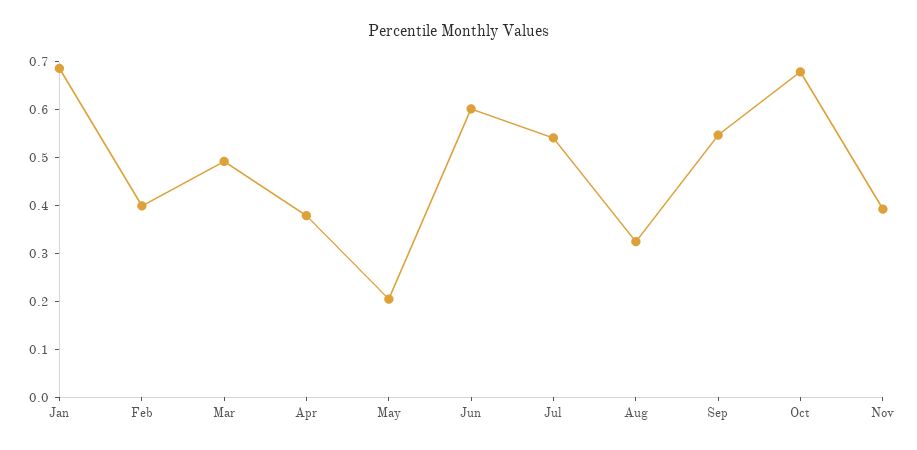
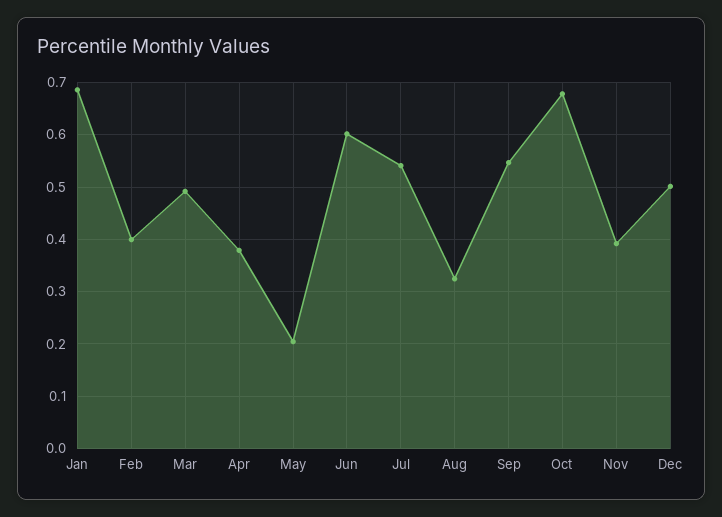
Dec: none -> 0.5

